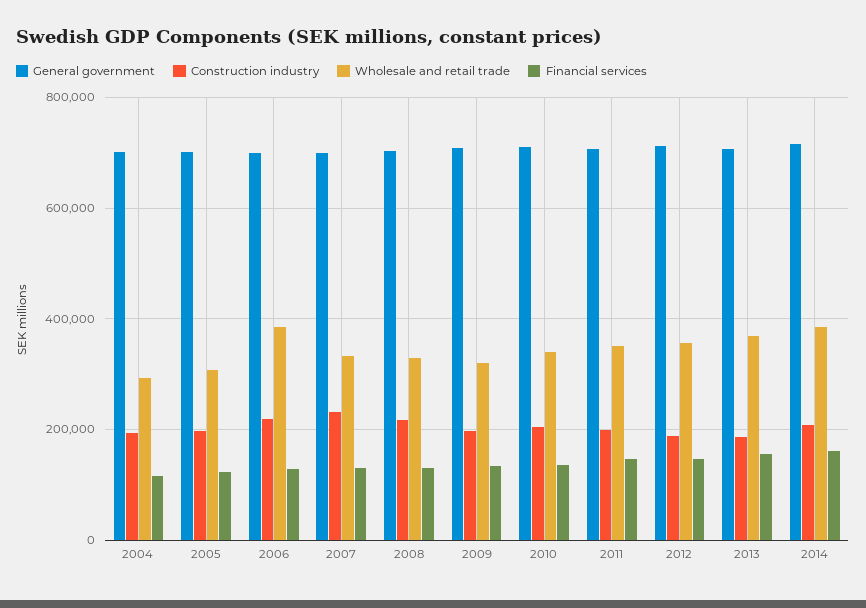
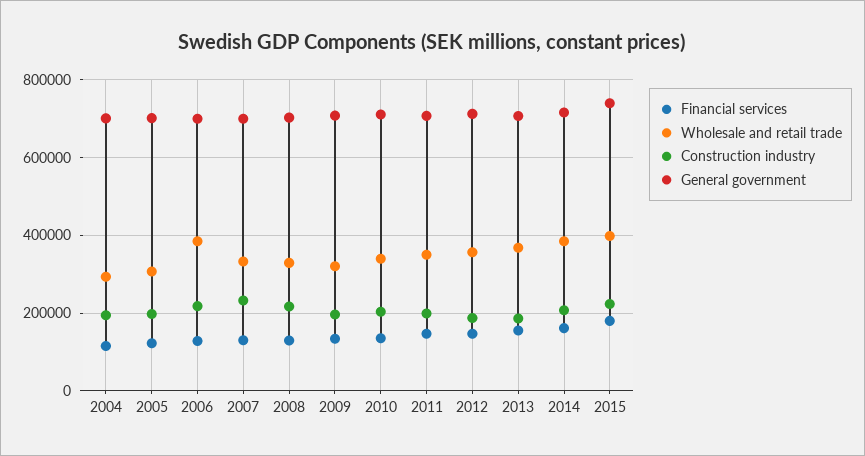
Financial services, 2015: none -> 180000
Wholesale and retail trade, 2015: none -> 400000
Construction industry, 2015: none -> 220000
General government, 2015: none -> 740000

